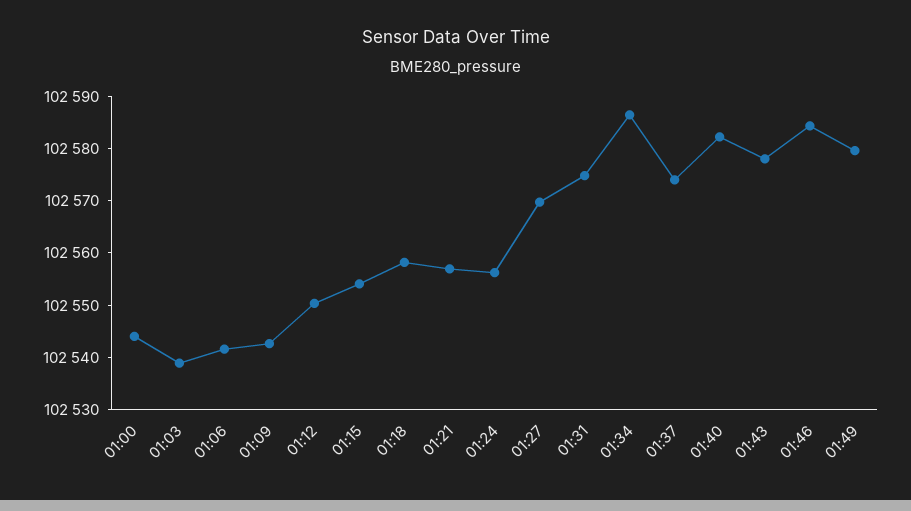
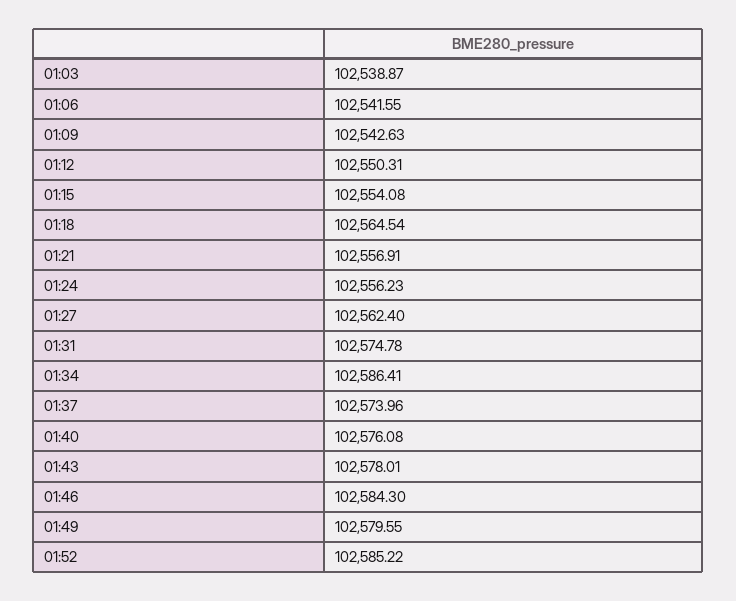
01:00: 102544 -> none
01:18: 102558 -> 102564.54
01:27: 102570 -> 102562.4
01:40: 102582 -> 102576.08
01:52: none -> 102585.22

